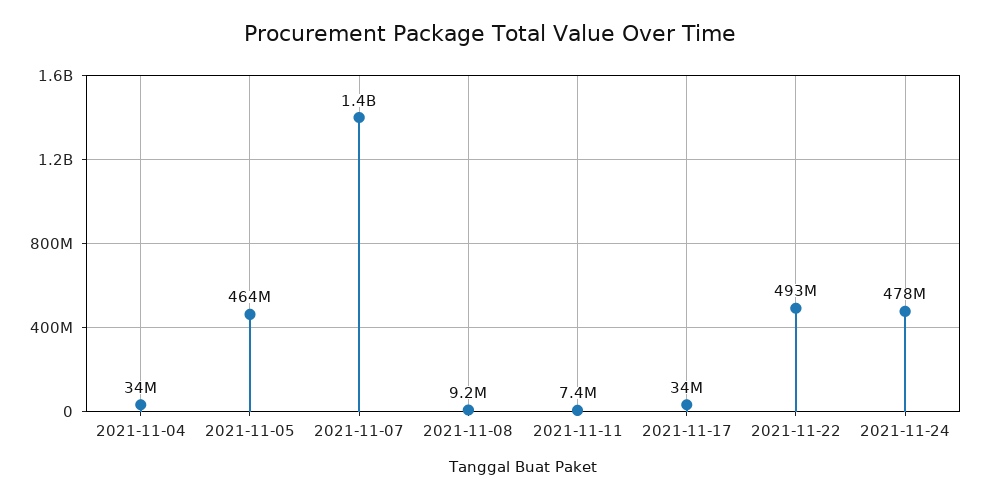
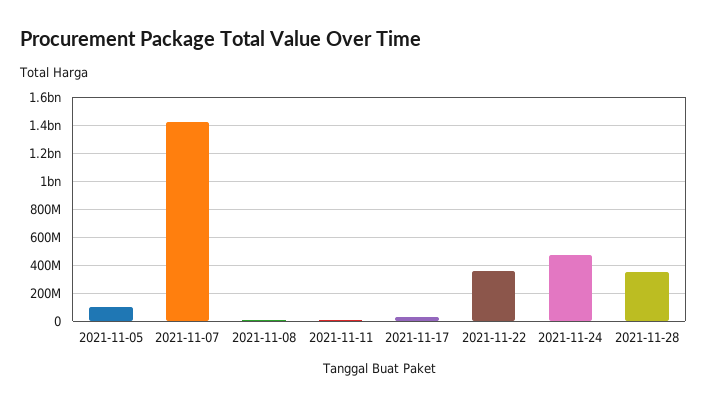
2021-11-04: 34000000 -> none
2021-11-05: 464000000 -> 100000000
2021-11-22: 493000000 -> 350000000
2021-11-28: none -> 350000000

